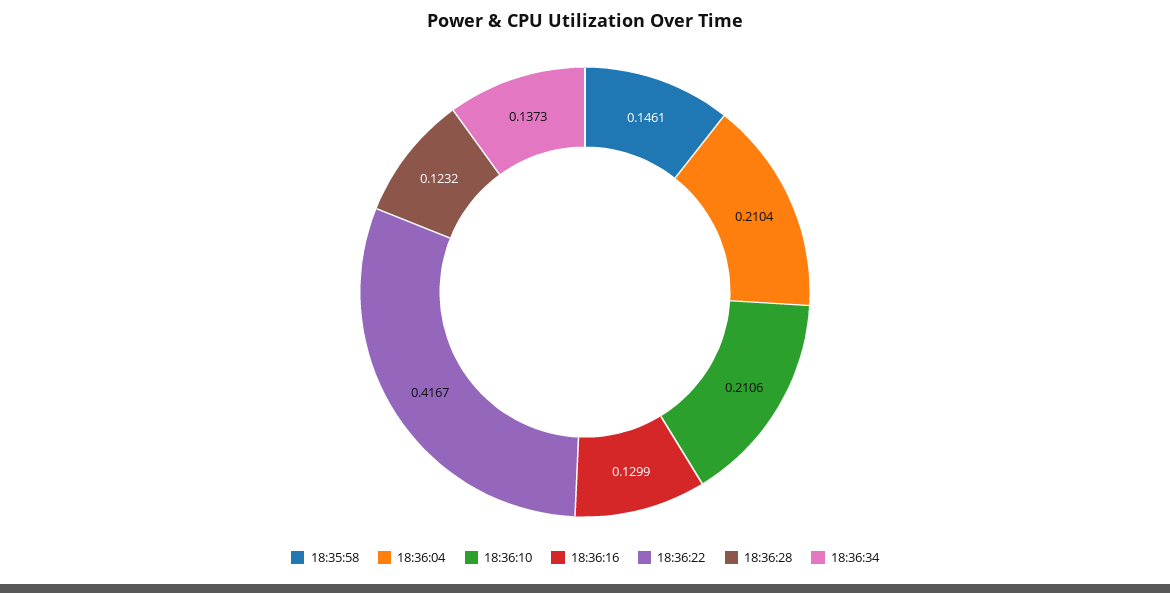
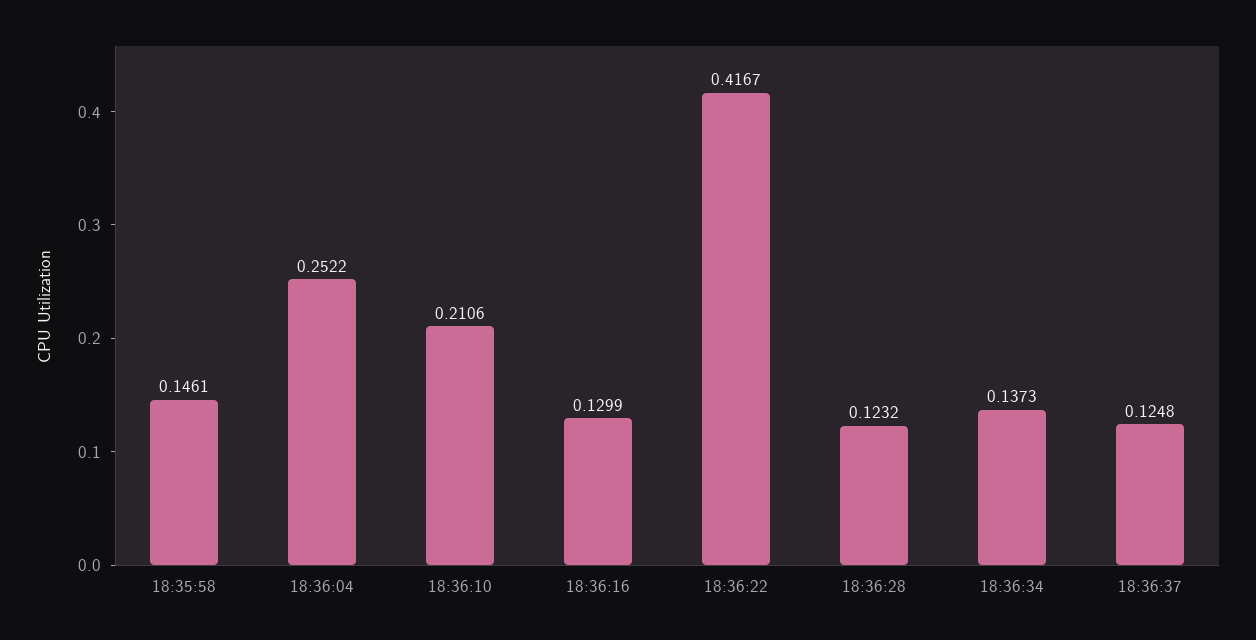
18:36:04: 0.2104 -> 0.2522
18:36:37: none -> 0.1248

